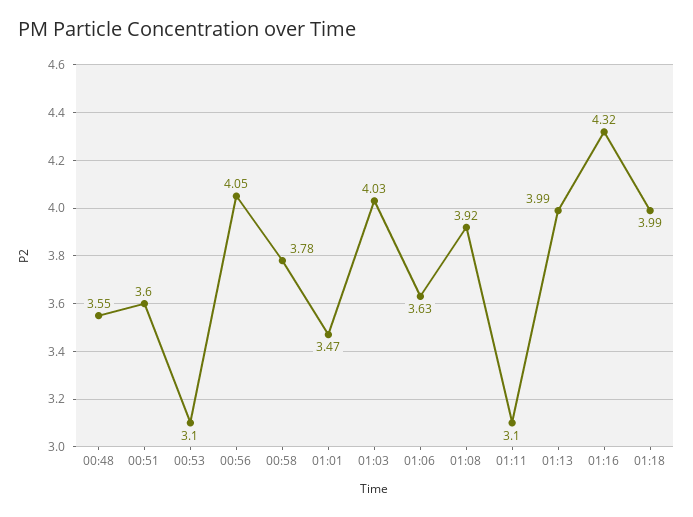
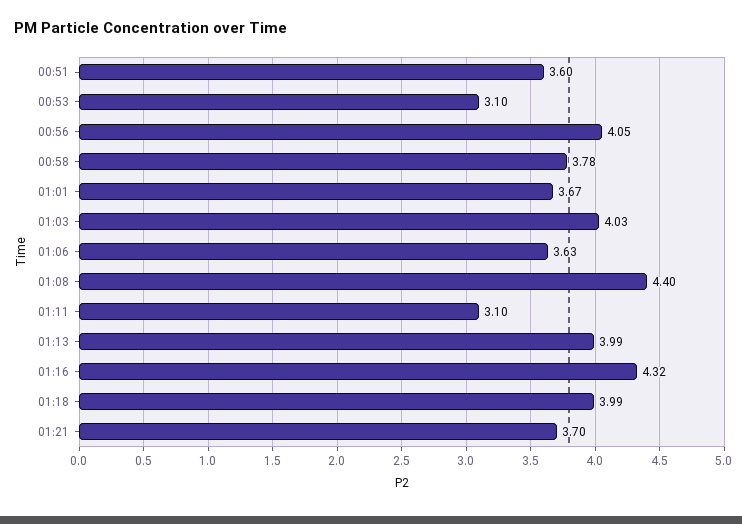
00:48: 3.55 -> none
01:01: 3.47 -> 3.67
01:08: 3.92 -> 4.4
01:21: none -> 3.7

